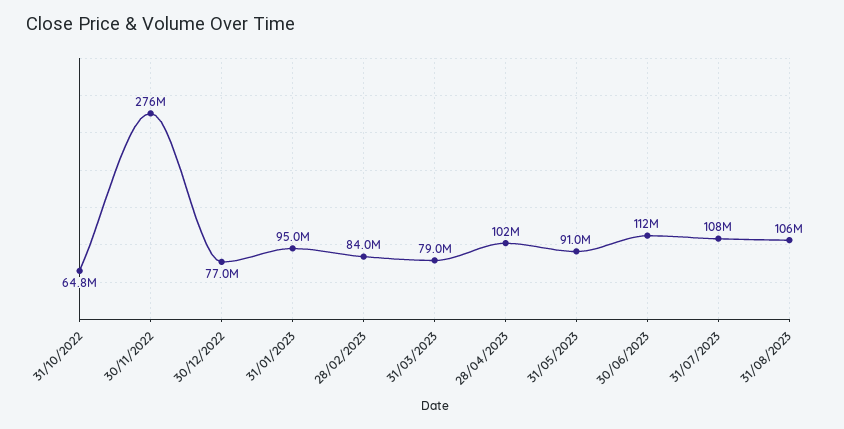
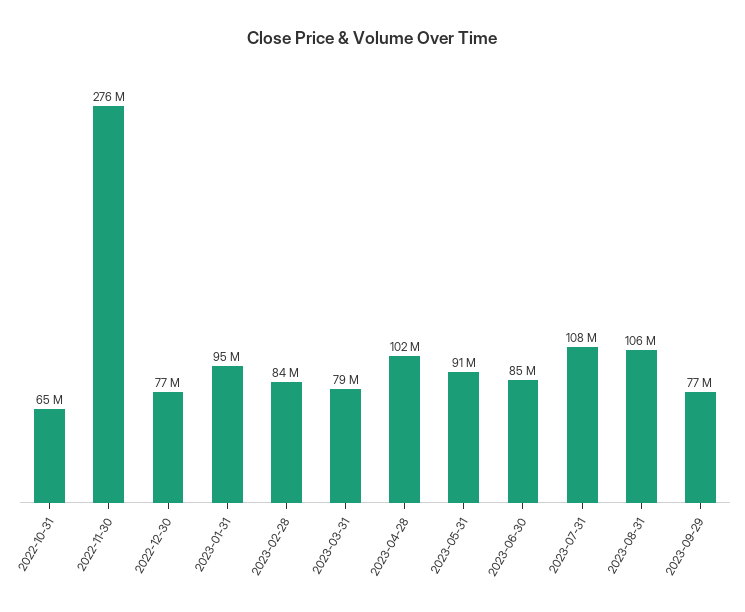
30/06/2023: 112000000 -> 85000000
2023-09-29: none -> 77000000

